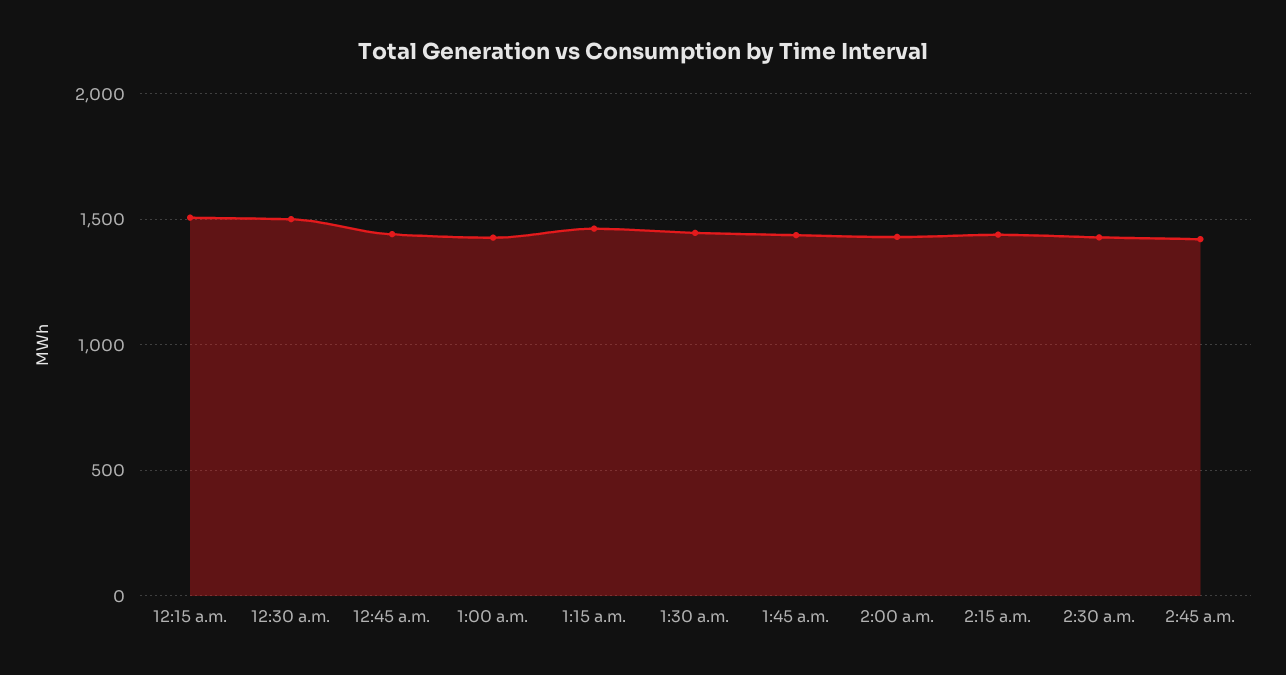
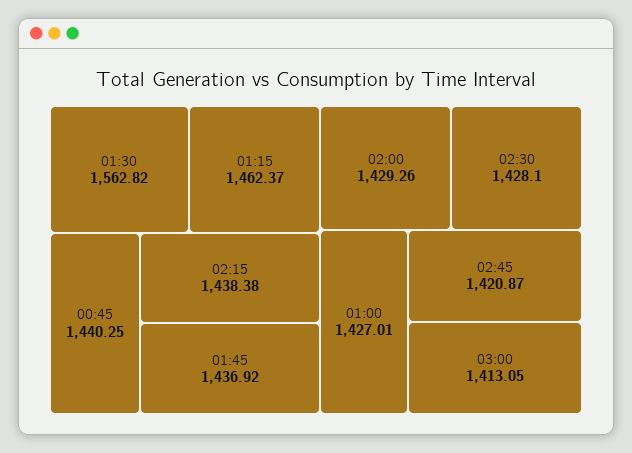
12:15 a.m.: 1500 -> none
12:30 a.m.: 1500 -> none
1:30 a.m.: 1450 -> 1562.82
03:00: none -> 1413.05

